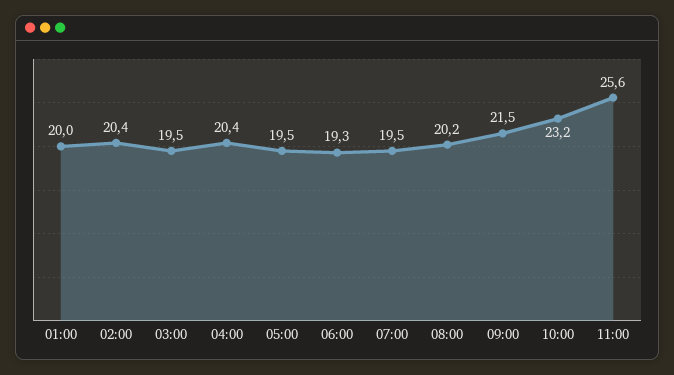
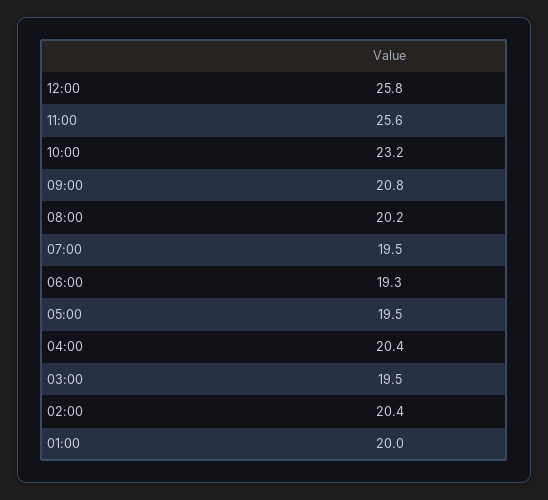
09:00: 21.5 -> 20.8
12:00: none -> 25.8

